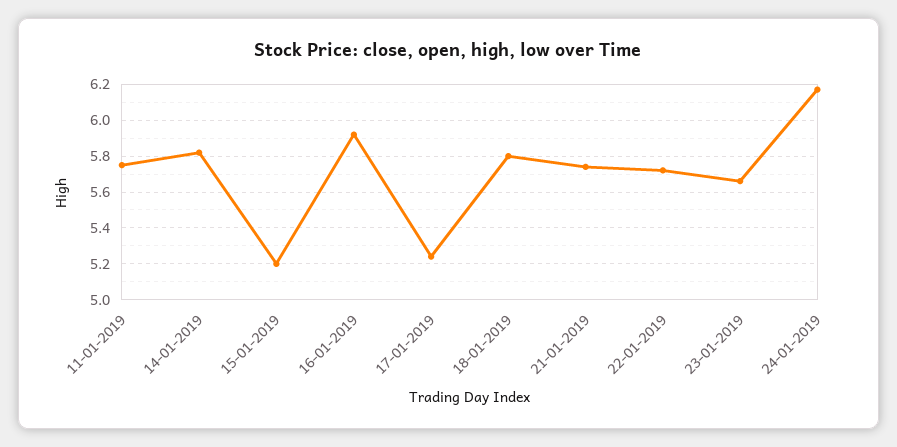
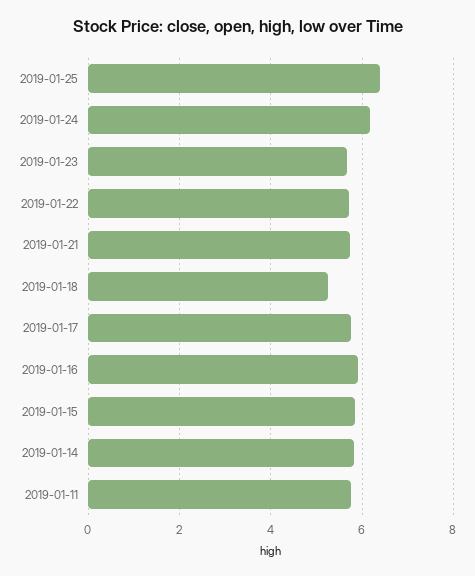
15-01-2019: 5.2 -> 5.8
17-01-2019: 5.25 -> 5.8
18-01-2019: 5.8 -> 5.2
2019-01-25: none -> 6.4

